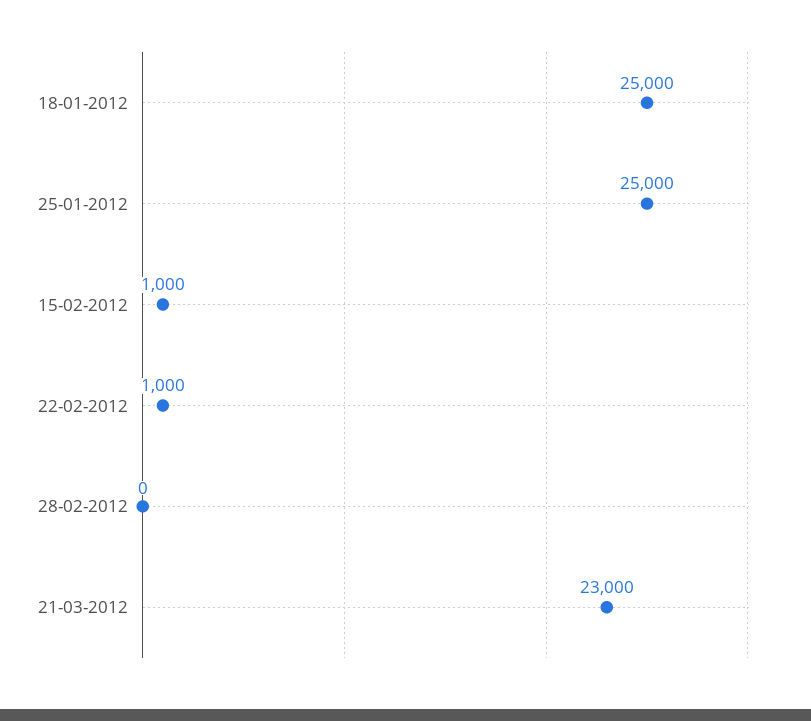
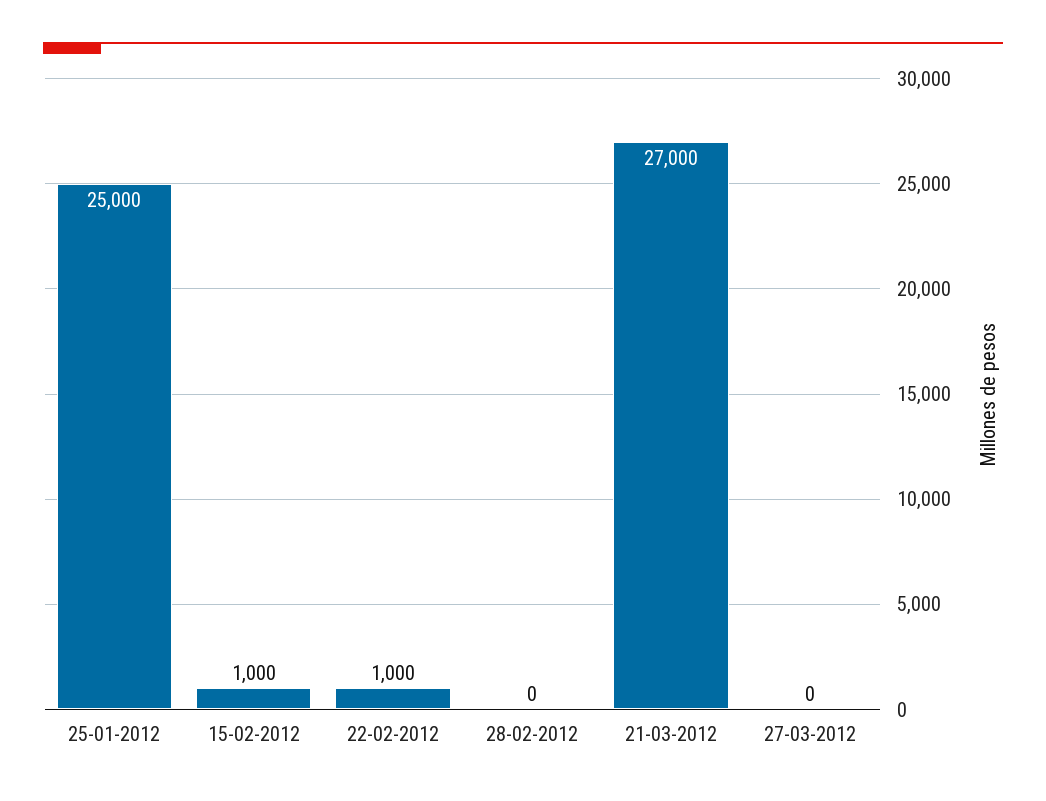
18-01-2012: 25000 -> none
21-03-2012: 23000 -> 27000
27-03-2012: none -> 0

